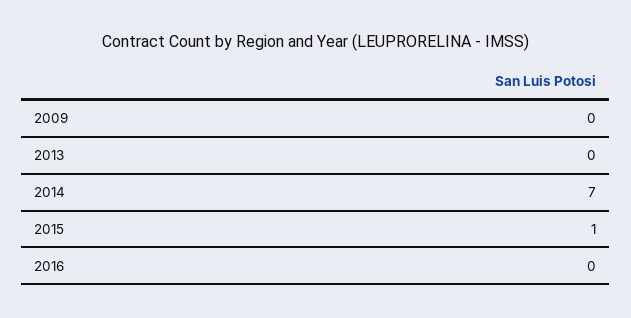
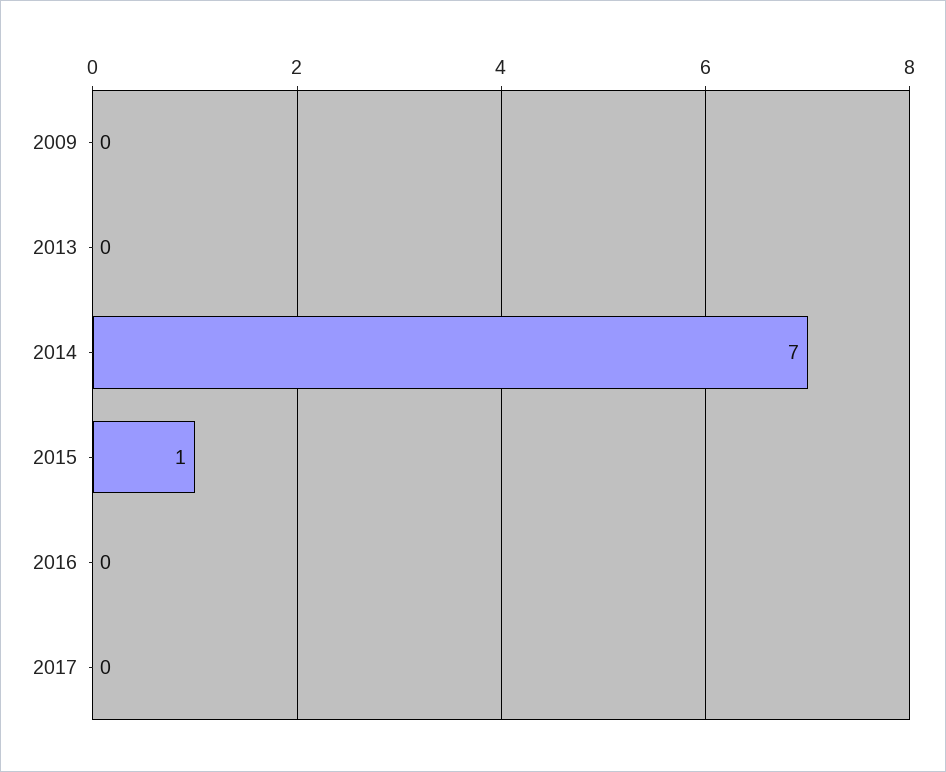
2017: none -> 0

